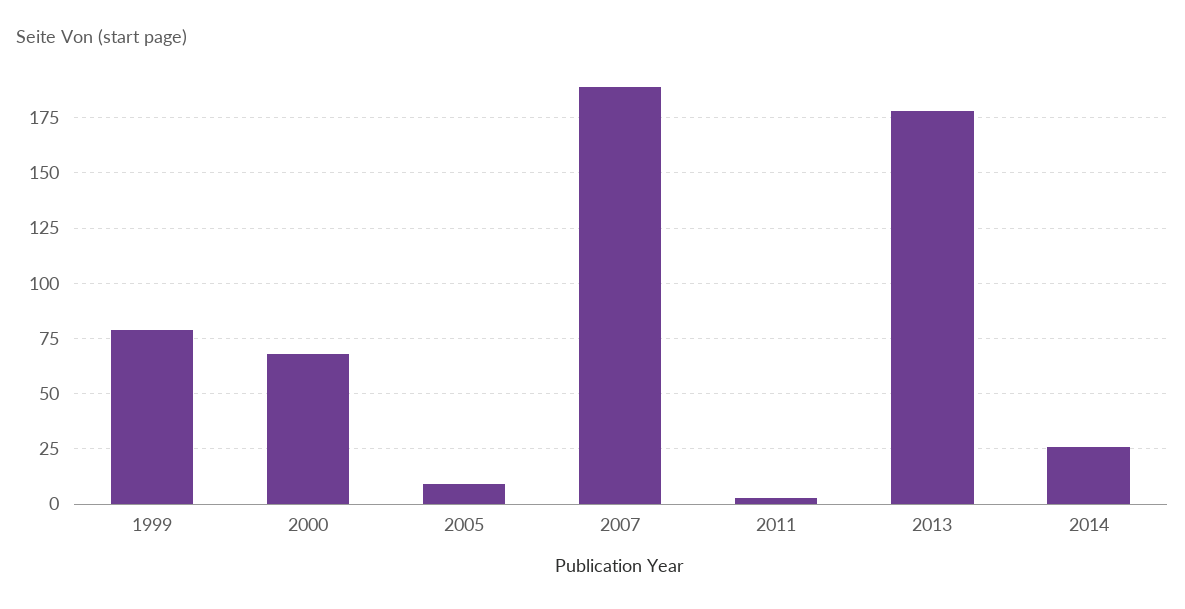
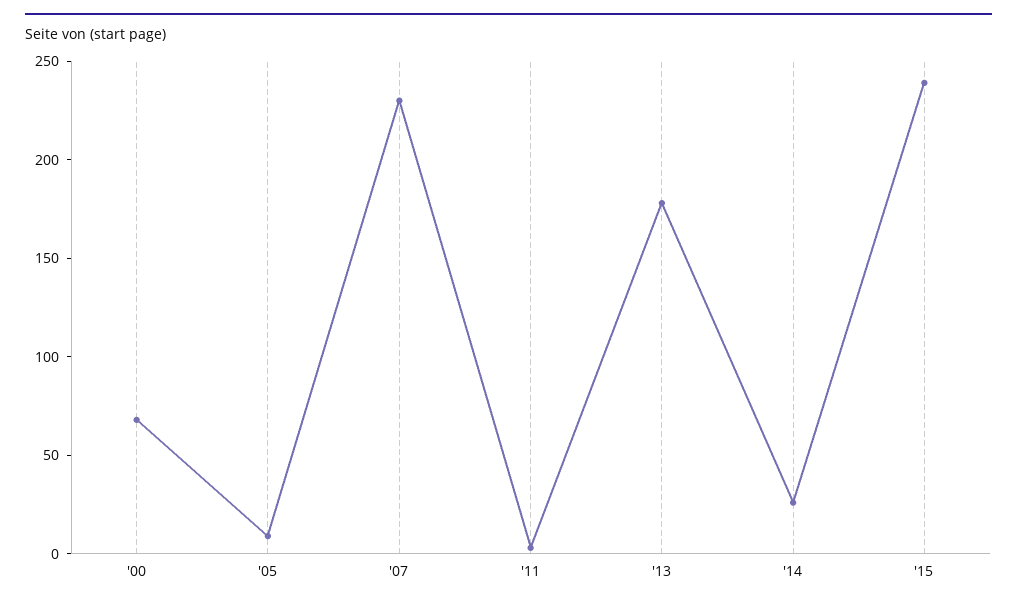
1999: 80 -> none
2007: 190 -> 230
'15: none -> 240

